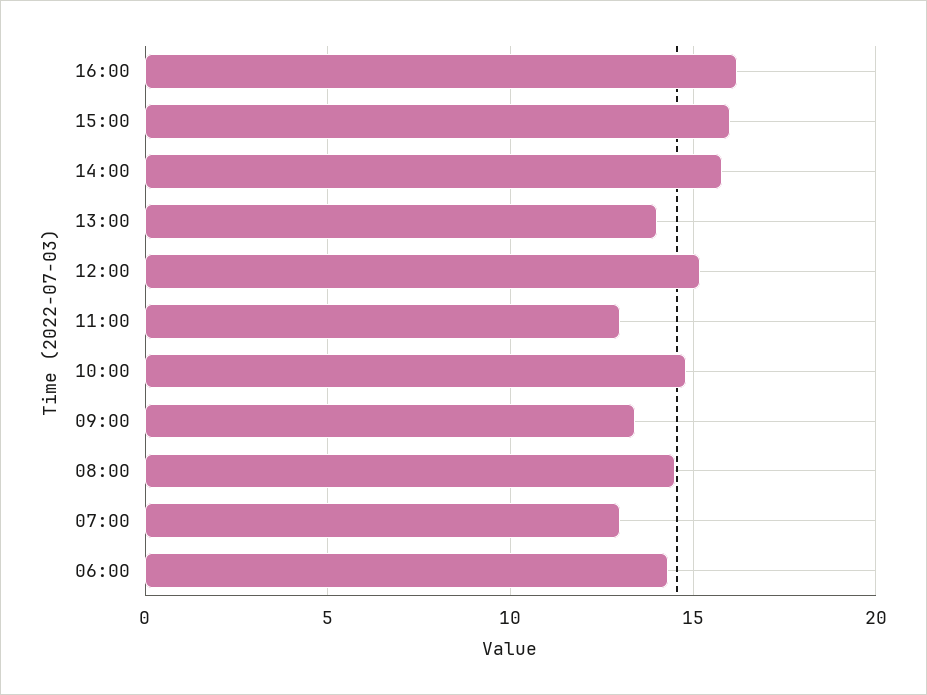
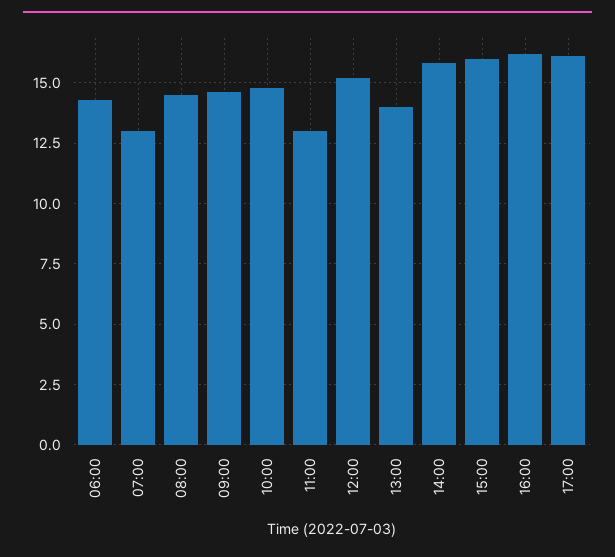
09:00: 13.5 -> 14.5
17:00: none -> 16

